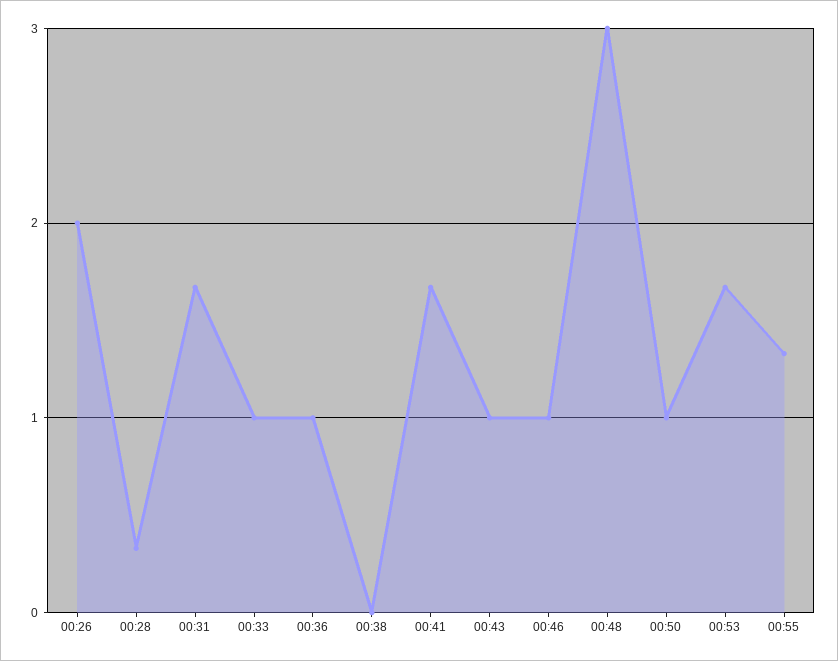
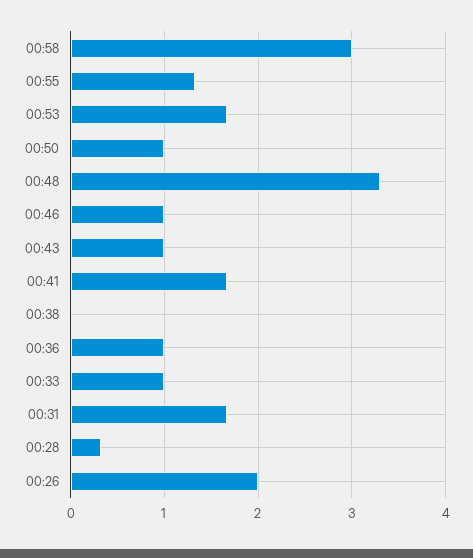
00:48: 3 -> 3.3
00:58: none -> 3

